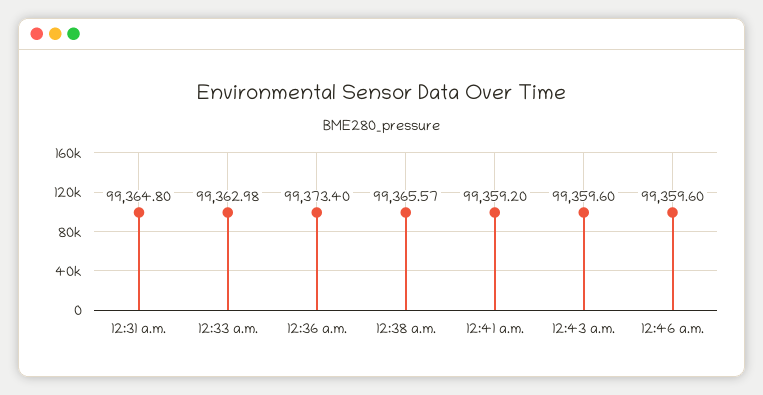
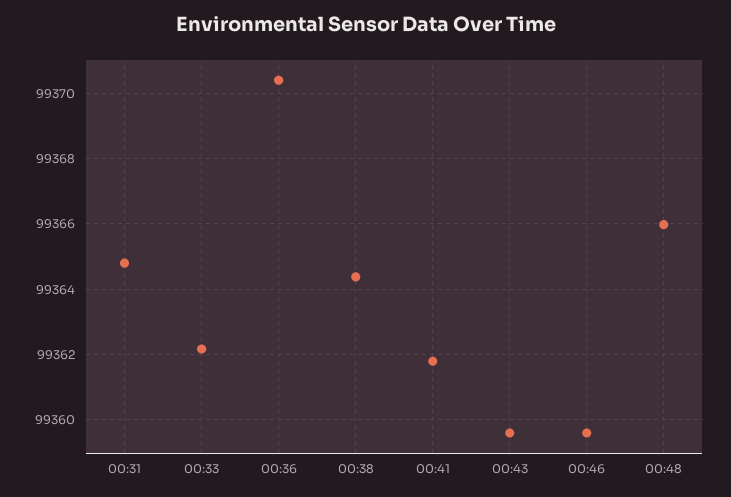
12:33 a.m.: 99362.98 -> 99362.2
12:36 a.m.: 99373.4 -> 99370.4
12:38 a.m.: 99365.57 -> 99364.4
12:41 a.m.: 99359.2 -> 99361.8
00:48: none -> 99366

